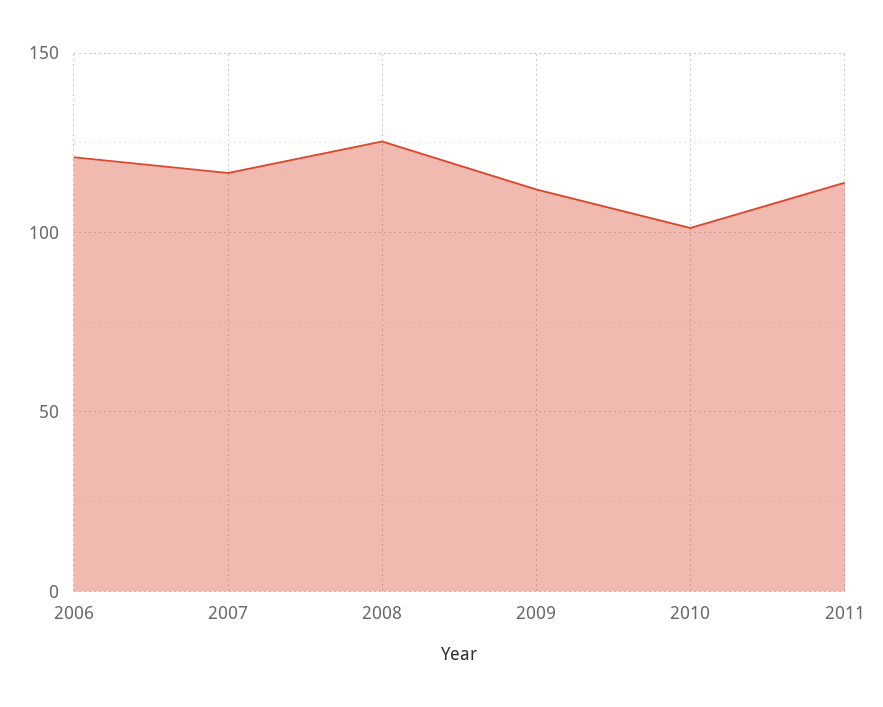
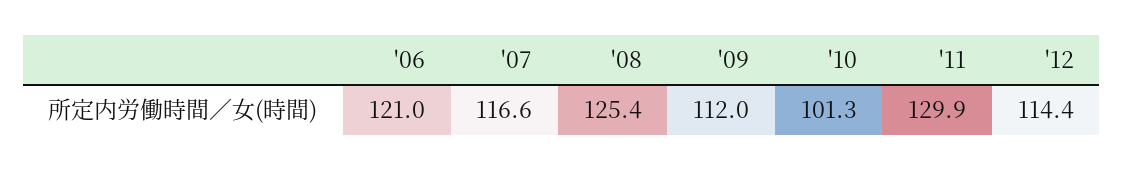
2011: 115 -> 129.9
'12: none -> 114.4

